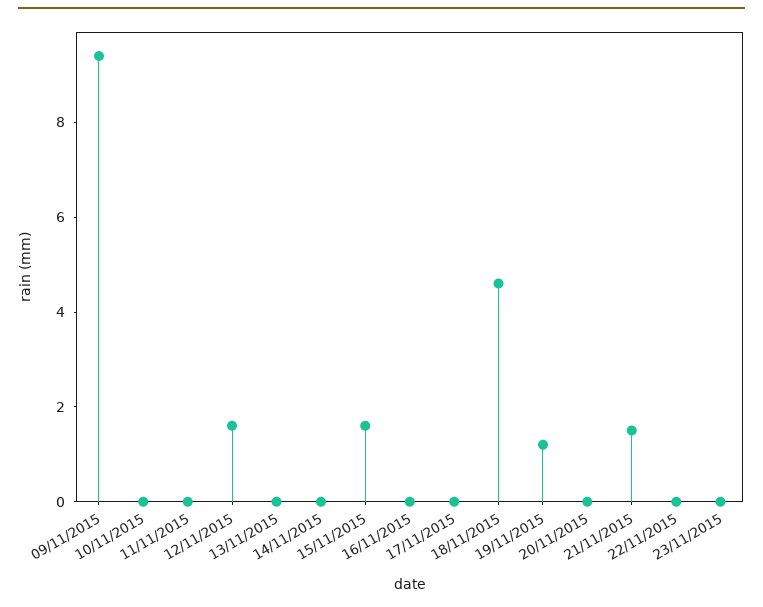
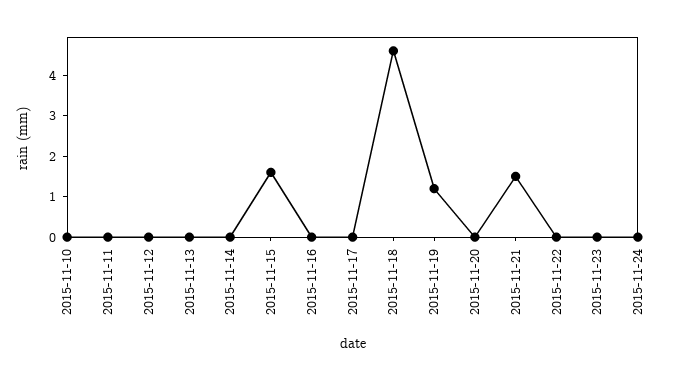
09/11/2015: 9.5 -> none
12/11/2015: 1.5 -> 0
2015-11-24: none -> 0

